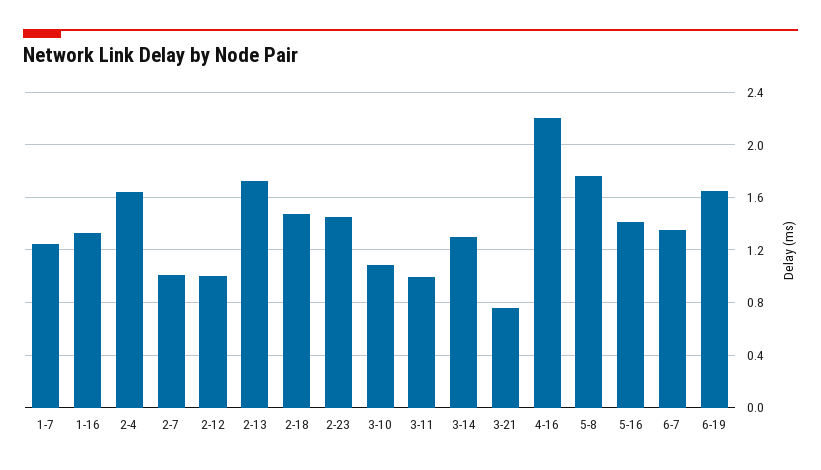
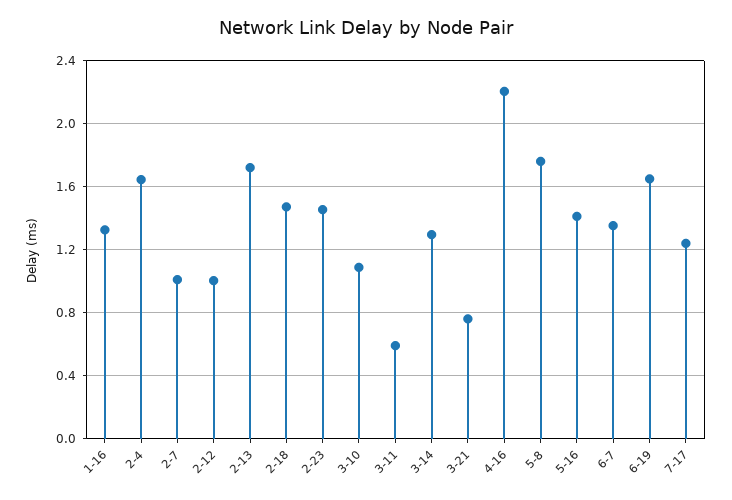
1-7: 1.25 -> none
3-11: 1 -> 0.6
7-17: none -> 1.25

